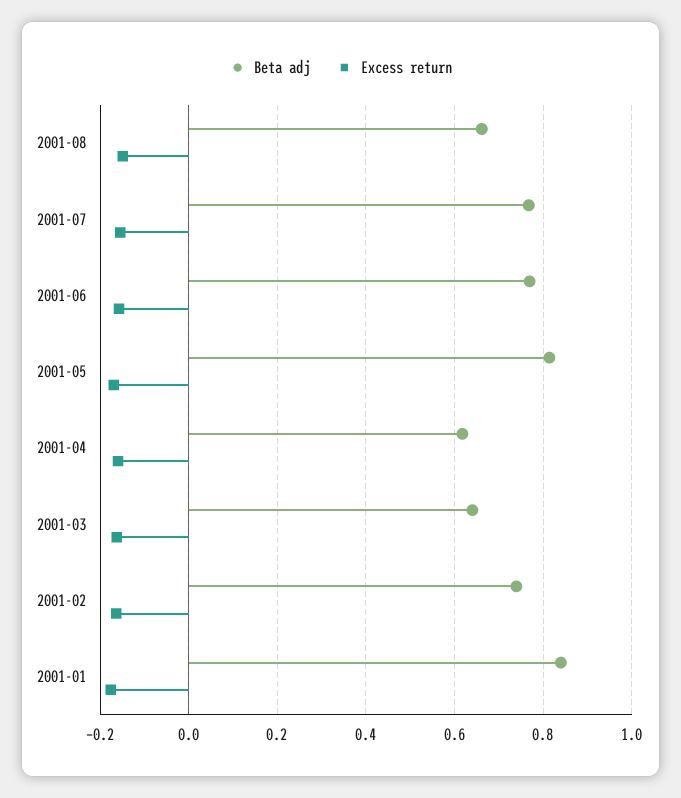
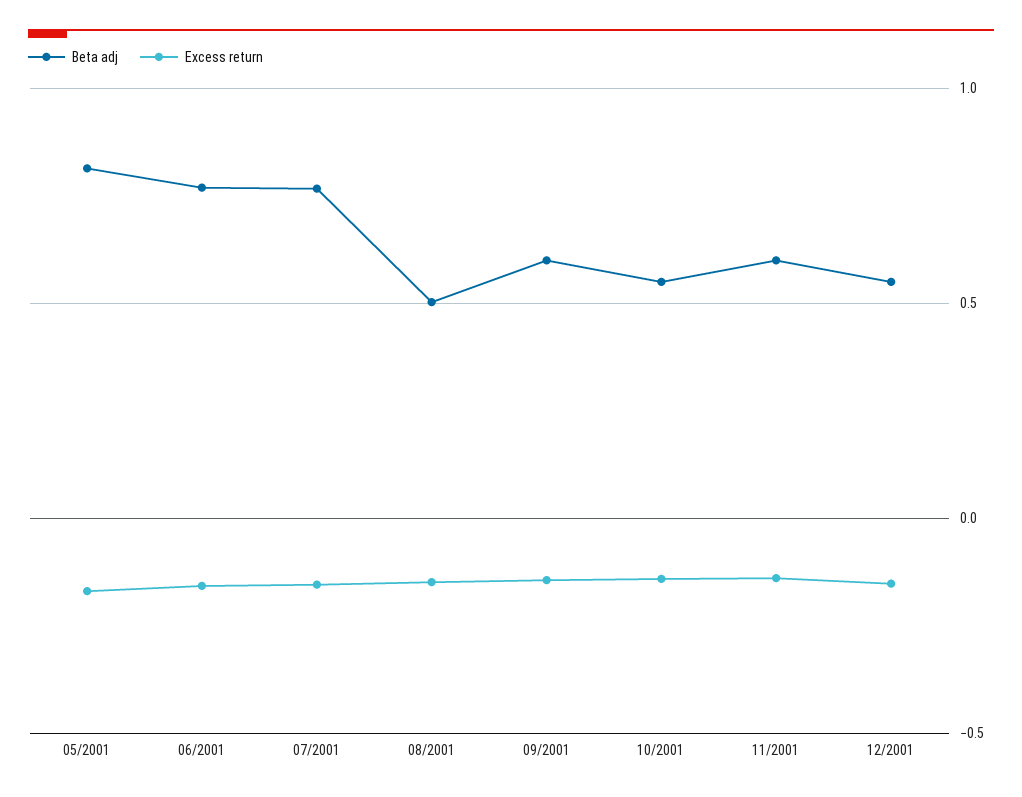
Beta adj, 2001-08: 0.66 -> 0.5
Beta adj, 2001-04: 0.62 -> none
Excess return, 2001-04: -0.16 -> none
Beta adj, 2001-03: 0.64 -> none
Excess return, 2001-03: -0.16 -> none
Beta adj, 2001-02: 0.74 -> none
Excess return, 2001-02: -0.16 -> none
Beta adj, 2001-01: 0.84 -> none
Excess return, 2001-01: -0.18 -> none
Beta adj, 09/2001: none -> 0.6
Excess return, 09/2001: none -> -0.15
Beta adj, 10/2001: none -> 0.55
Excess return, 10/2001: none -> -0.15
Beta adj, 11/2001: none -> 0.6
Excess return, 11/2001: none -> -0.15
Beta adj, 12/2001: none -> 0.55
Excess return, 12/2001: none -> -0.15

